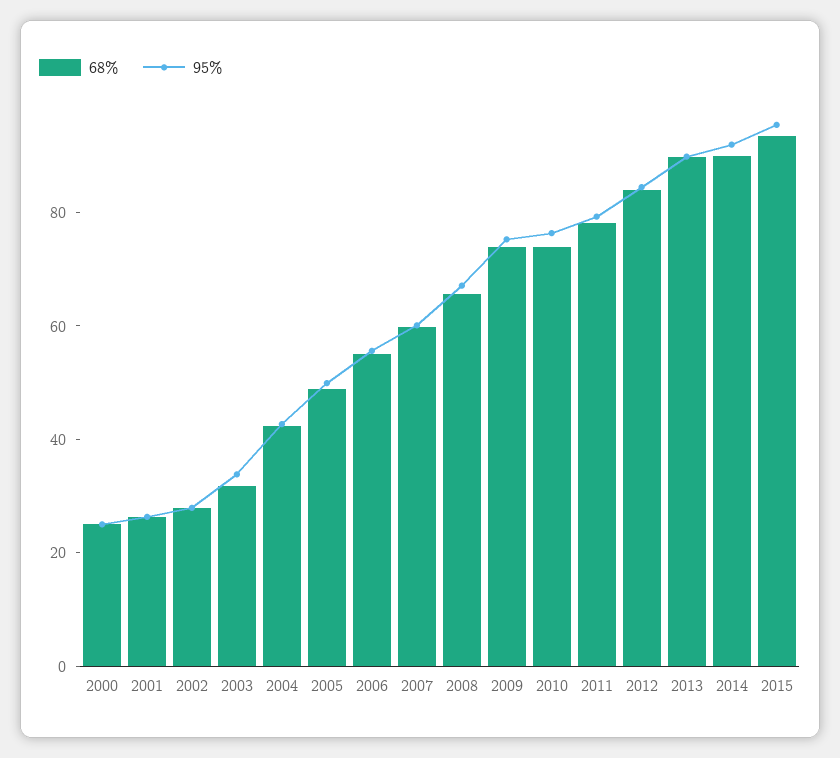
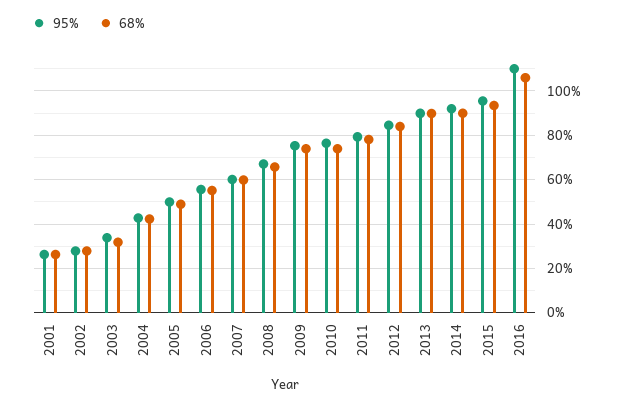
68%, 2000: 25 -> none
95%, 2000: 25 -> none
95%, 2016: none -> 110
68%, 2016: none -> 105

